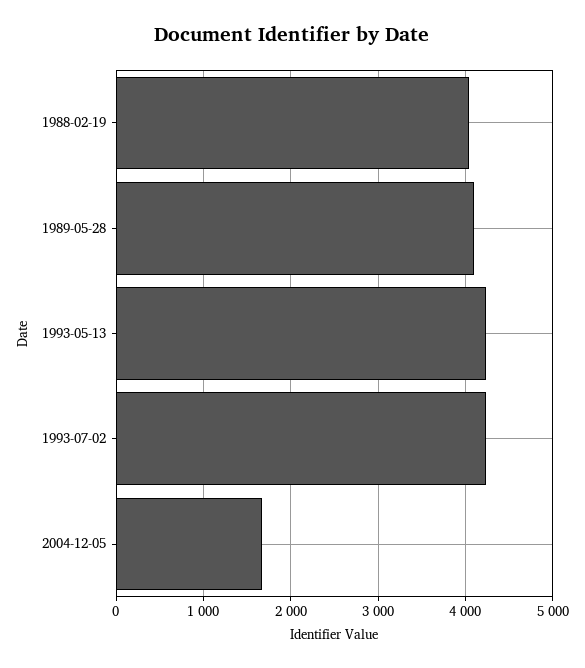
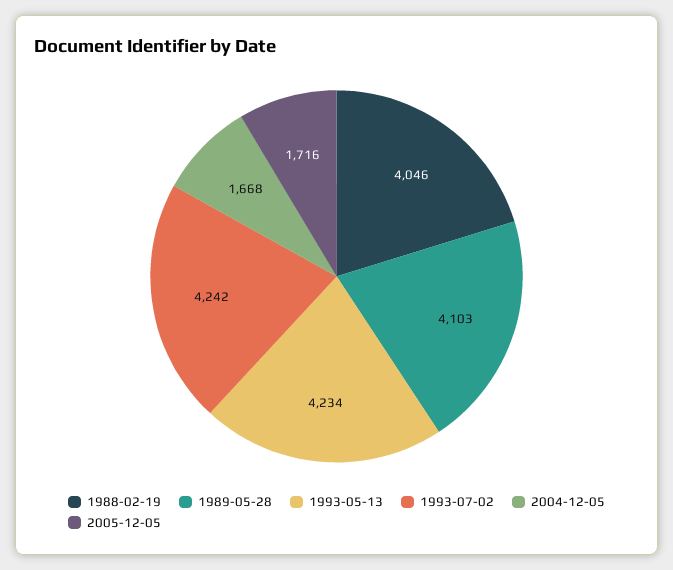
2005-12-05: none -> 1716

